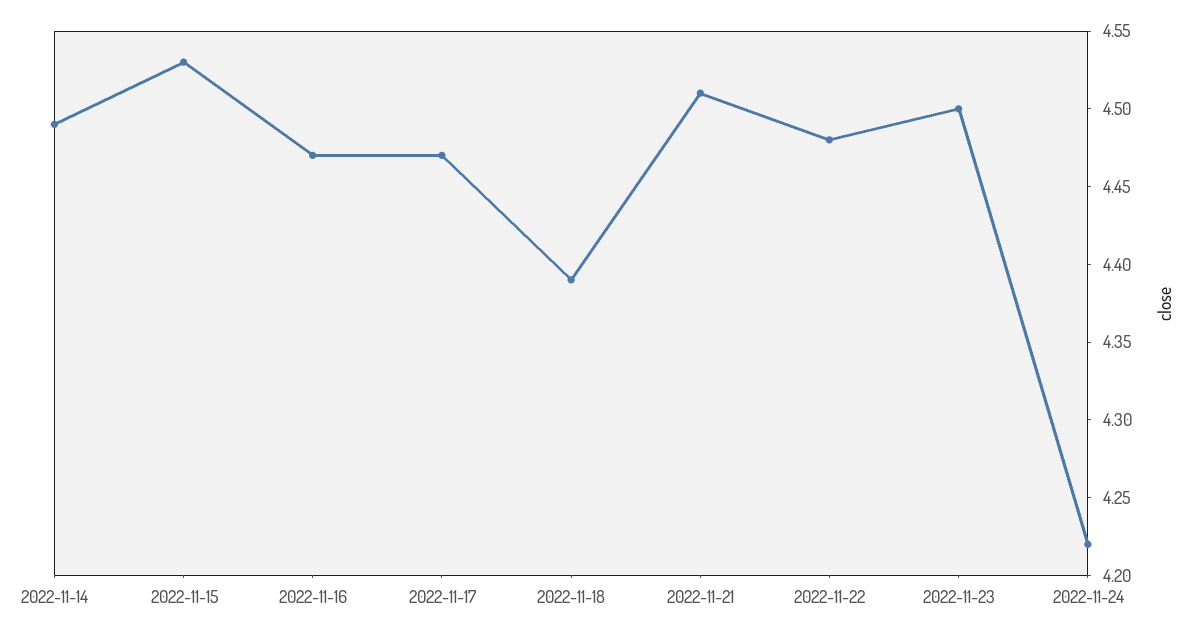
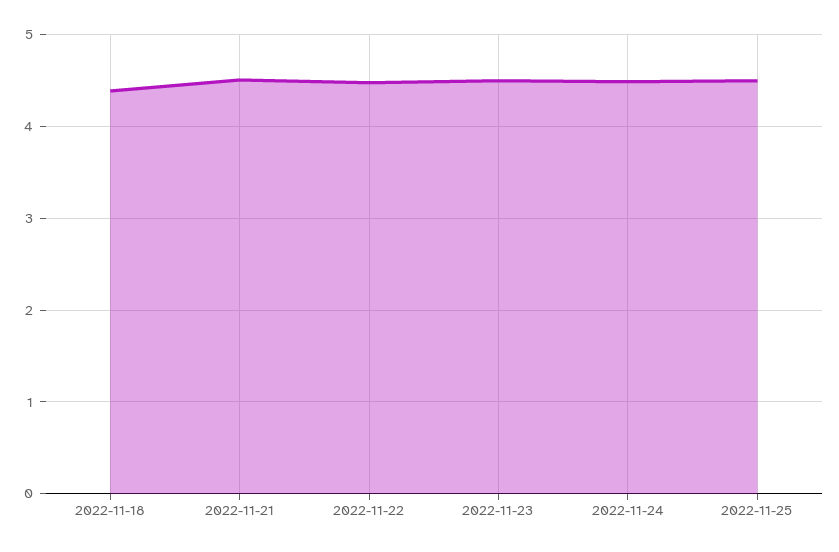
2022-11-14: 4.49 -> none
2022-11-15: 4.53 -> none
2022-11-16: 4.47 -> none
2022-11-17: 4.47 -> none
2022-11-24: 4.22 -> 4.5
2022-11-25: none -> 4.5

